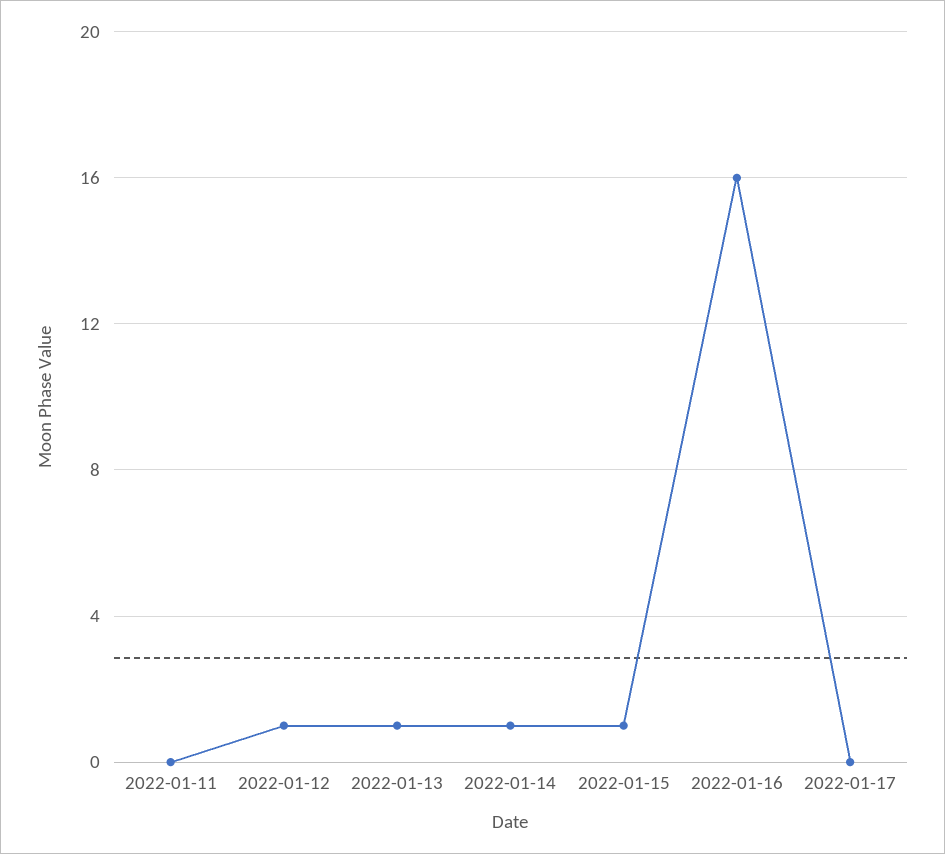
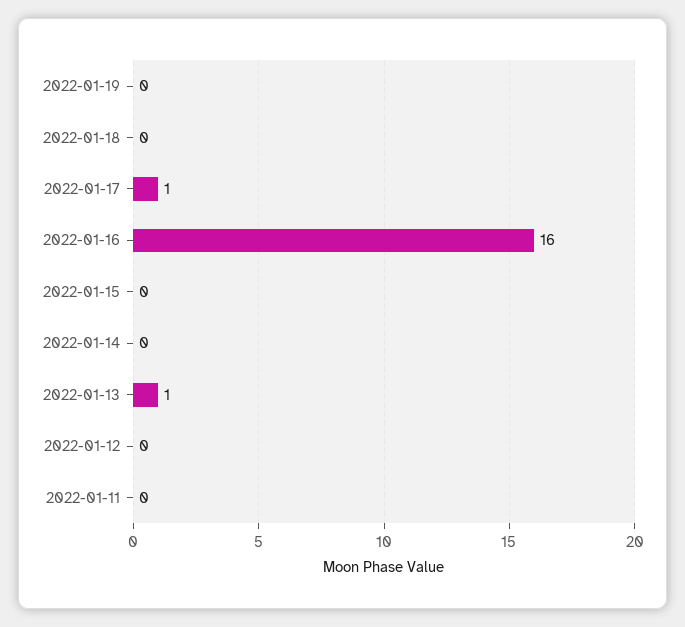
2022-01-12: 1 -> 0
2022-01-14: 1 -> 0
2022-01-15: 1 -> 0
2022-01-17: 0 -> 1
2022-01-19: none -> 0
2022-01-18: none -> 0

